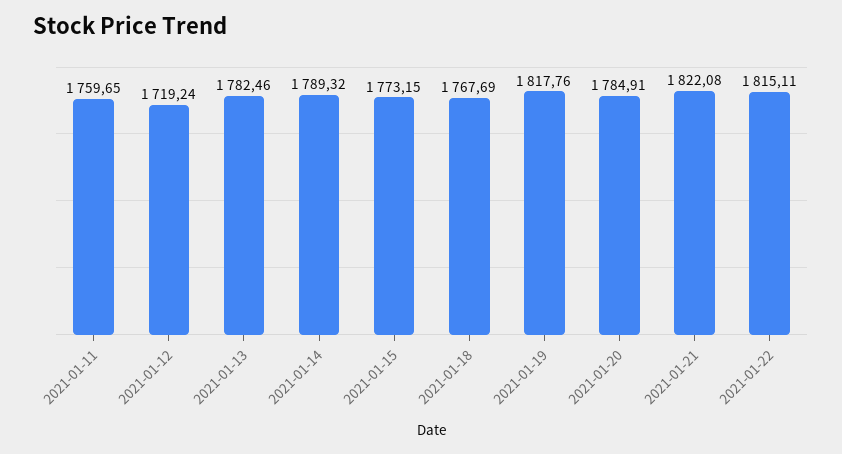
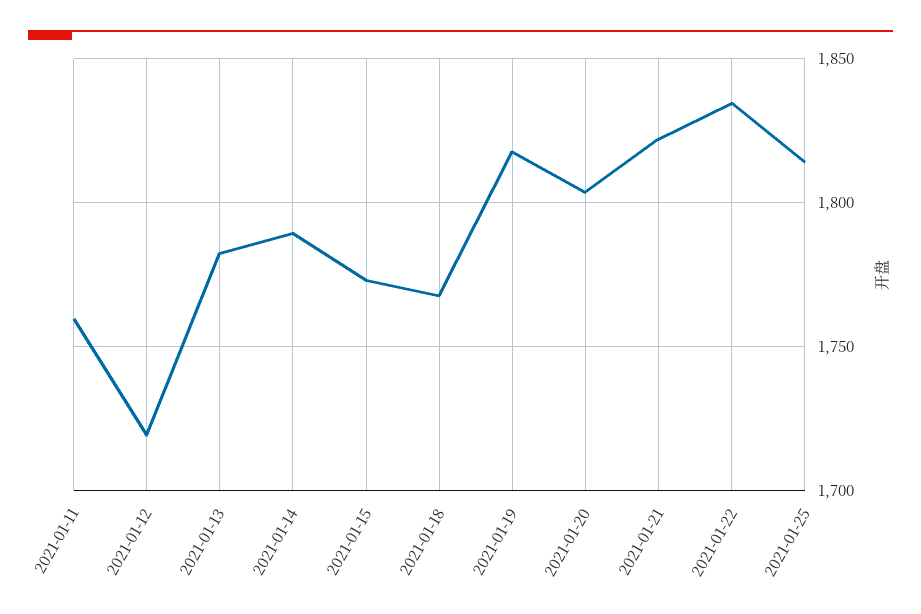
2021-01-20: 1784.91 -> 1805
2021-01-22: 1815.11 -> 1835
2021-01-25: none -> 1815

